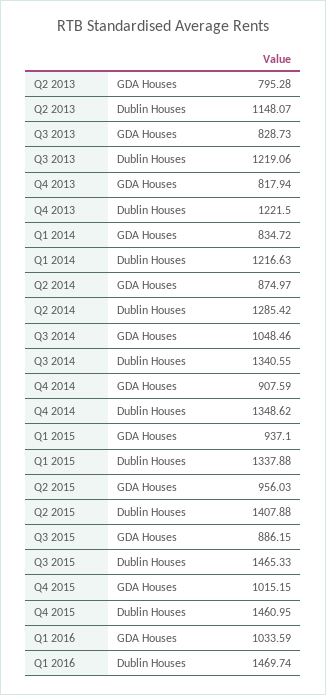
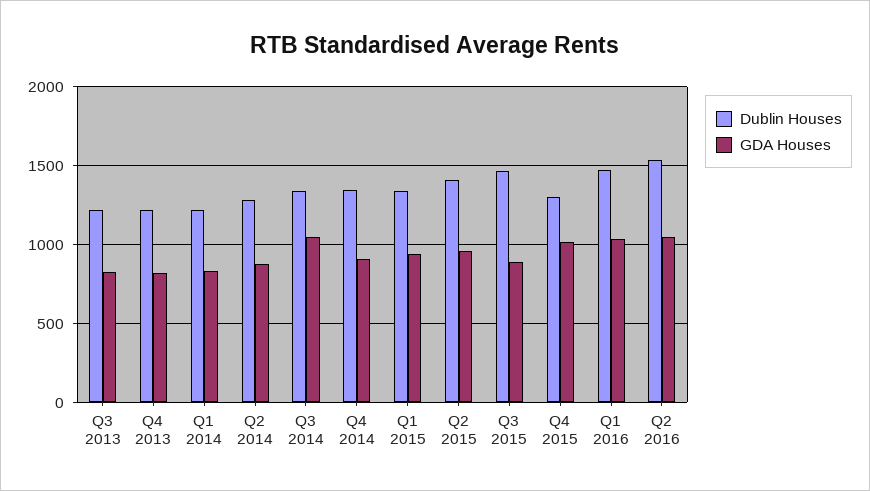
GDA Houses, Q2 2013: 795.28 -> none
Dublin Houses, Q2 2013: 1148.07 -> none
Dublin Houses, Q4 2015: 1460.95 -> 1300
Dublin Houses, Q2 2016: none -> 1550
GDA Houses, Q2 2016: none -> 1050

